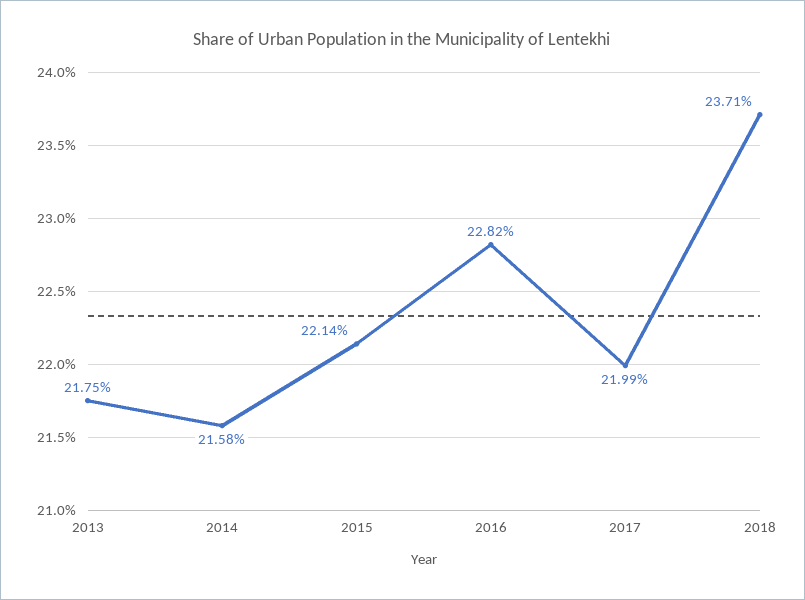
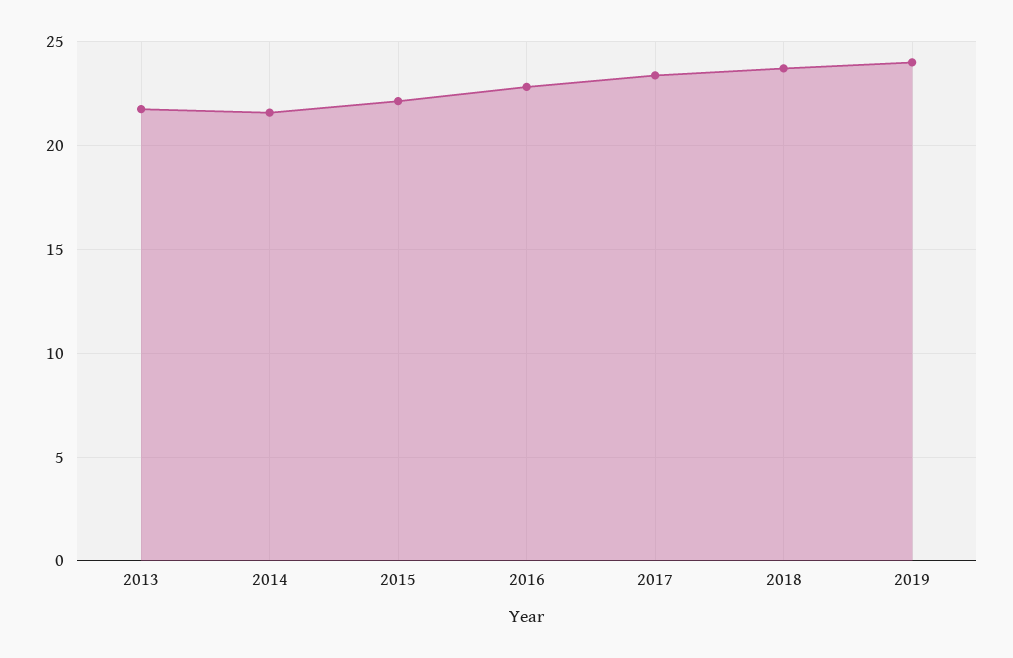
2017: 21.99 -> 23.5
2019: none -> 24

